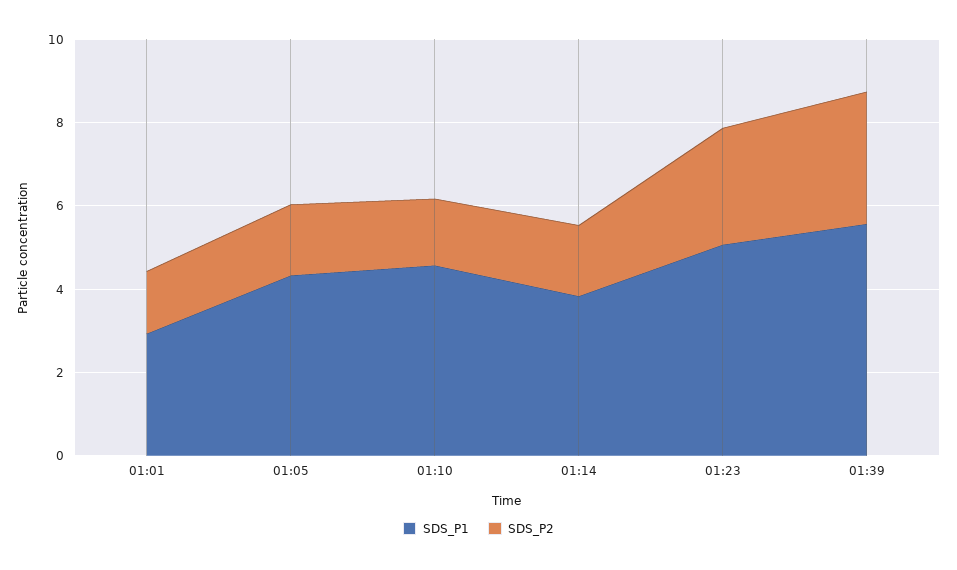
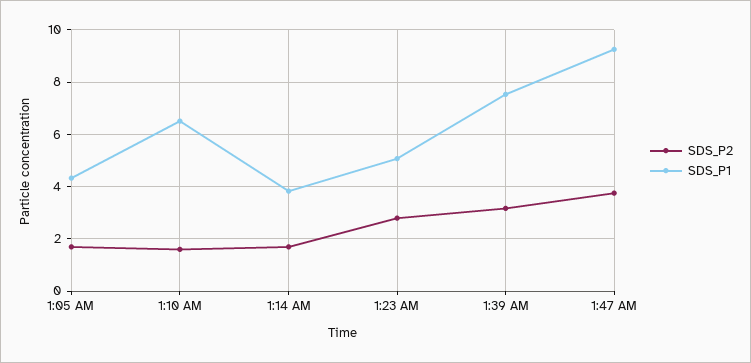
SDS_P1, 01:01: 3 -> none
SDS_P2, 01:01: 1.5 -> none
SDS_P1, 01:10: 4.5 -> 6.5
SDS_P1, 01:39: 5.5 -> 7.5
SDS_P2, 1:47 AM: none -> 3.75
SDS_P1, 1:47 AM: none -> 9.25

